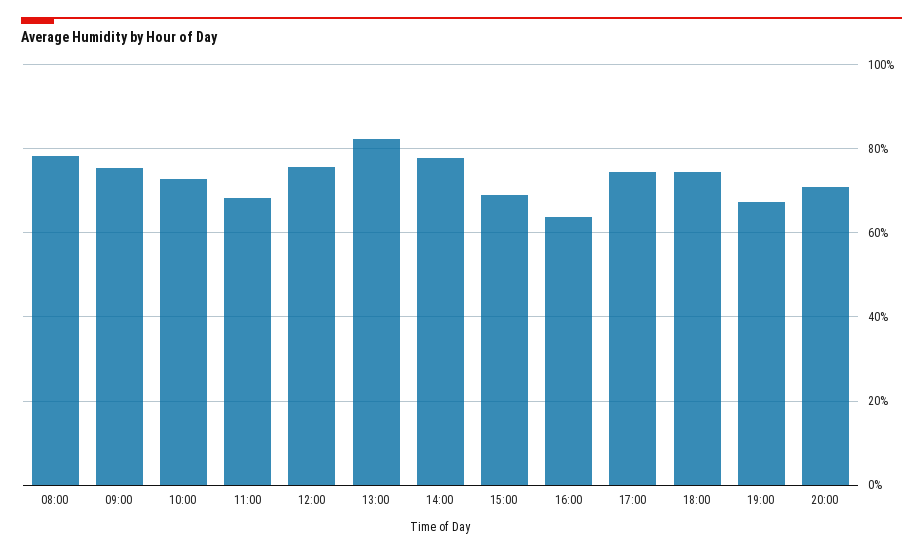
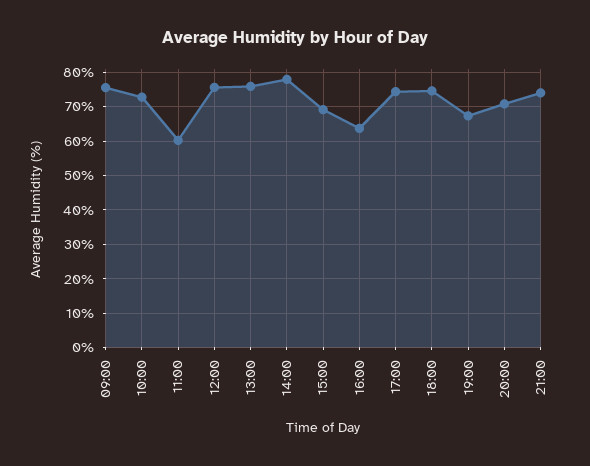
08:00: 78 -> none
11:00: 68 -> 60
13:00: 82 -> 76
21:00: none -> 74

